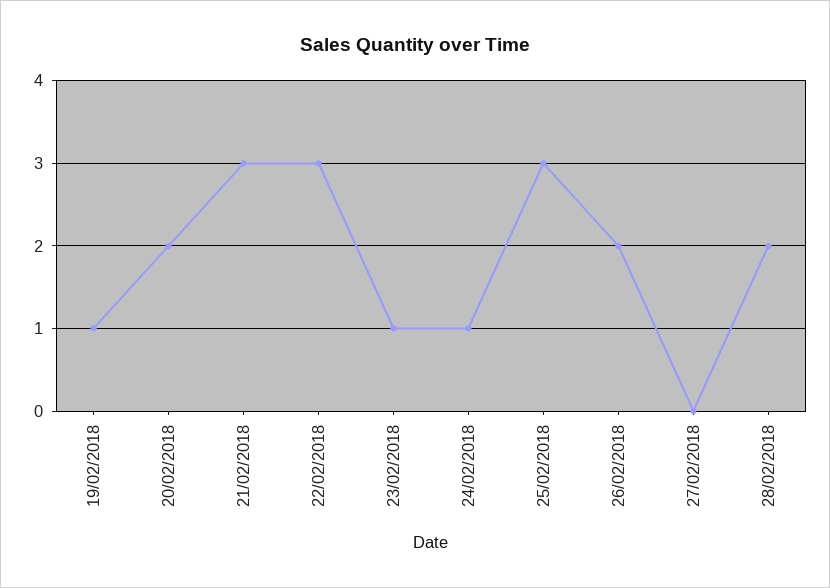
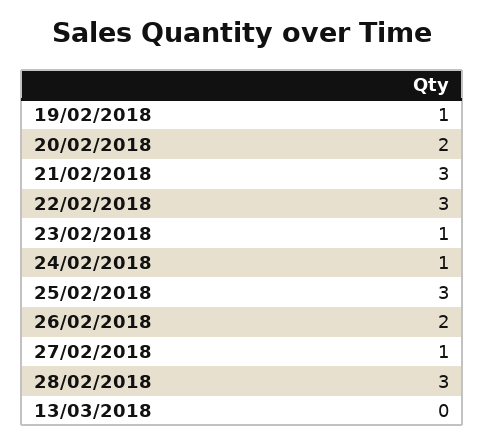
27/02/2018: 0 -> 1
28/02/2018: 2 -> 3
13/03/2018: none -> 0

